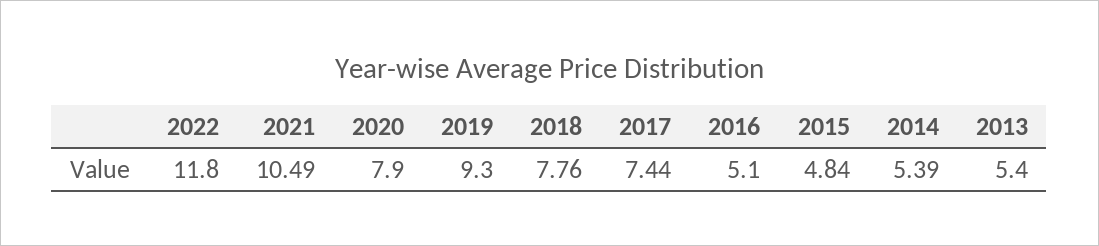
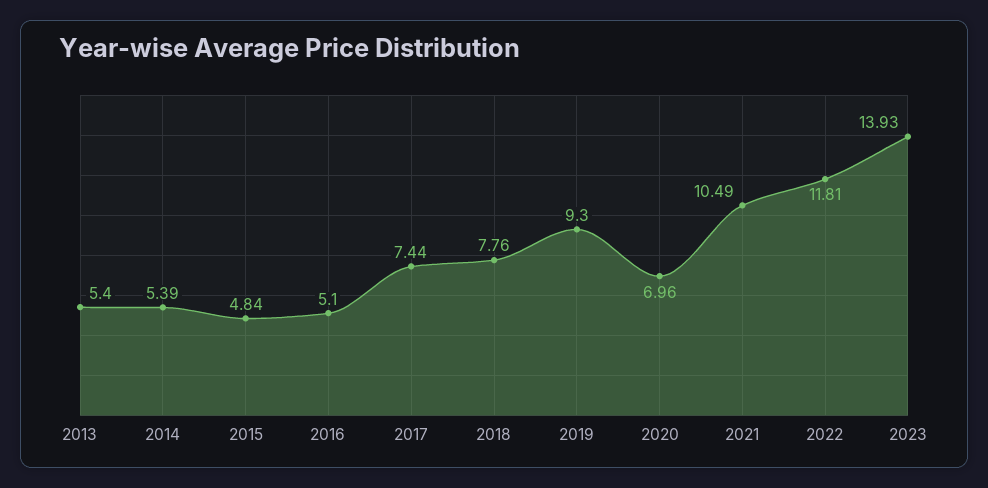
2022: 11.8 -> 11.81
2020: 7.9 -> 6.96
2023: none -> 13.93

